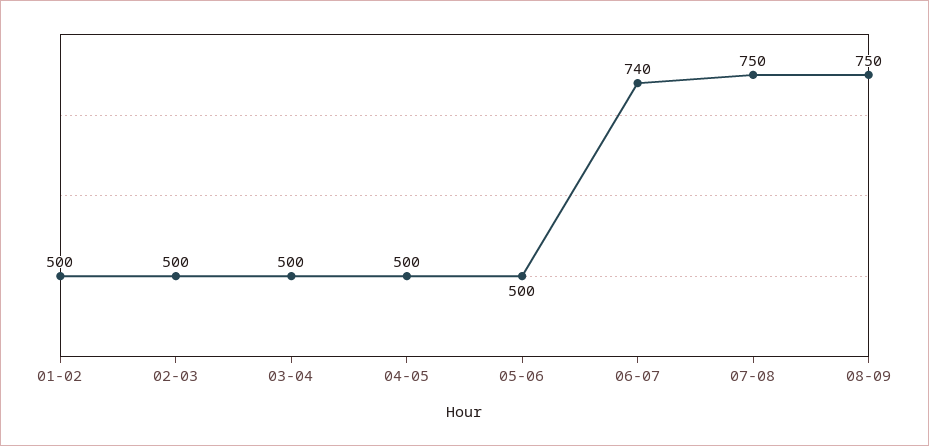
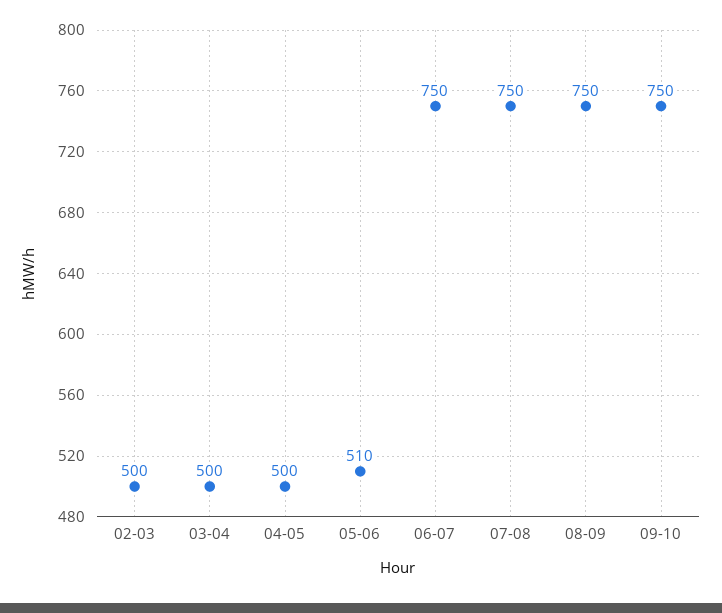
01-02: 500 -> none
05-06: 500 -> 510
06-07: 740 -> 750
09-10: none -> 750

